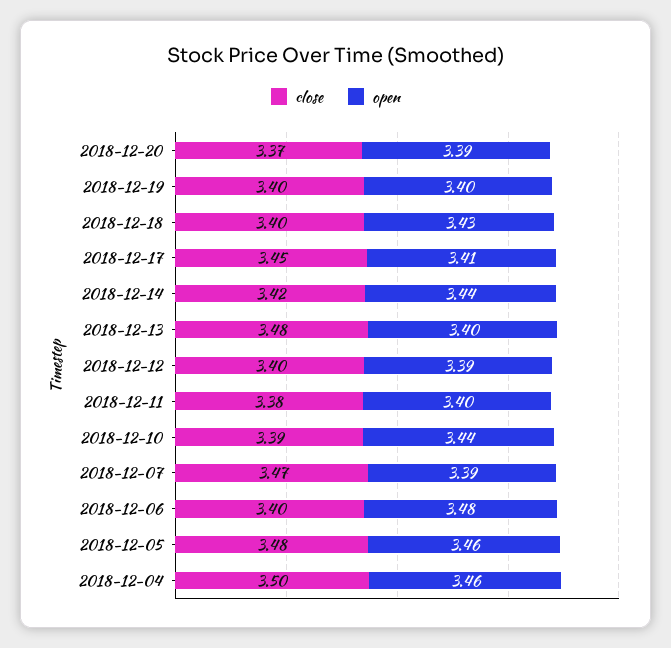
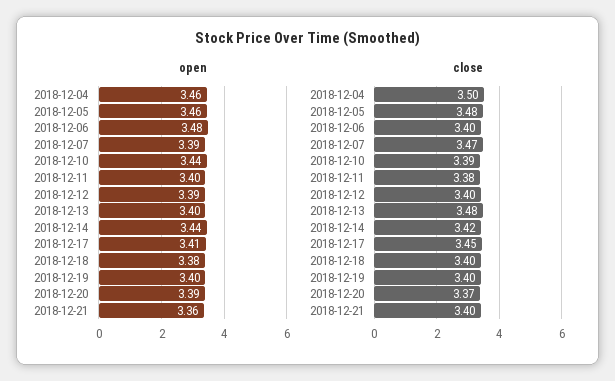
open, 2018-12-18: 3.43 -> 3.38
open, 2018-12-21: none -> 3.36
close, 2018-12-21: none -> 3.4

